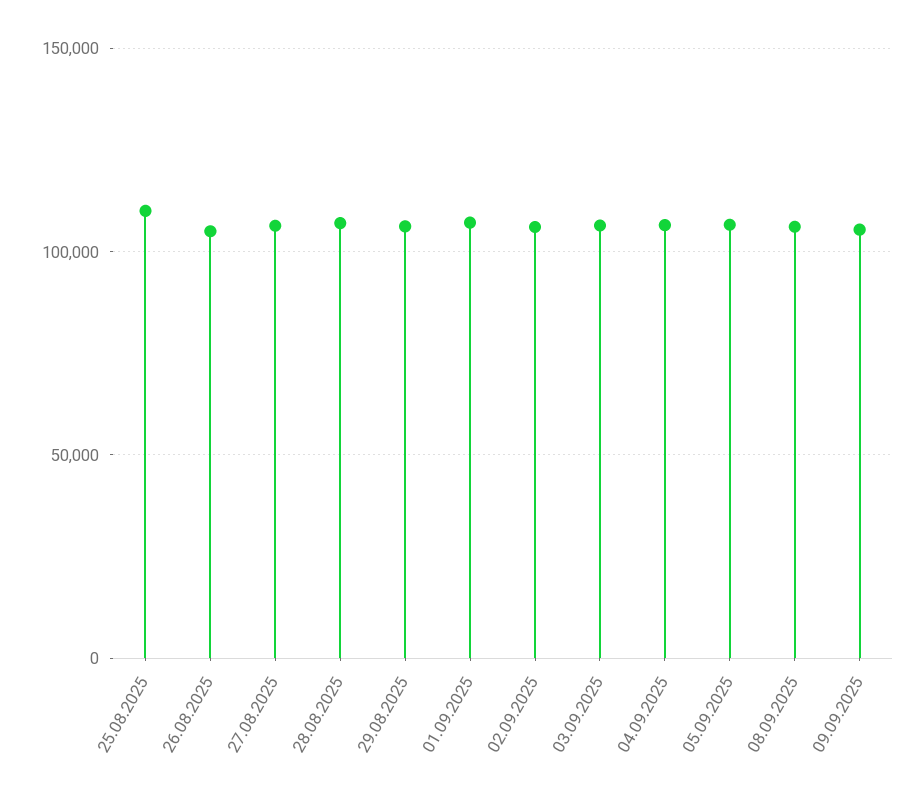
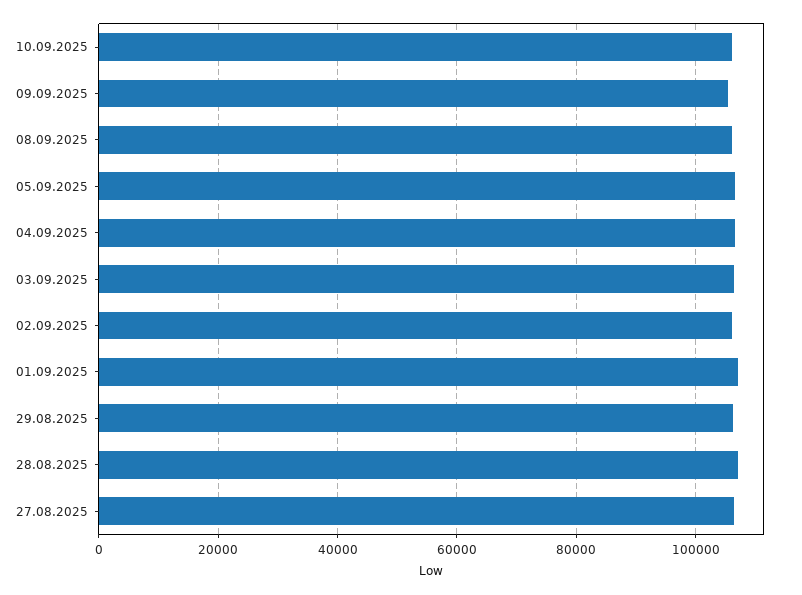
25.08.2025: 110000 -> none
26.08.2025: 105000 -> none
10.09.2025: none -> 106000

